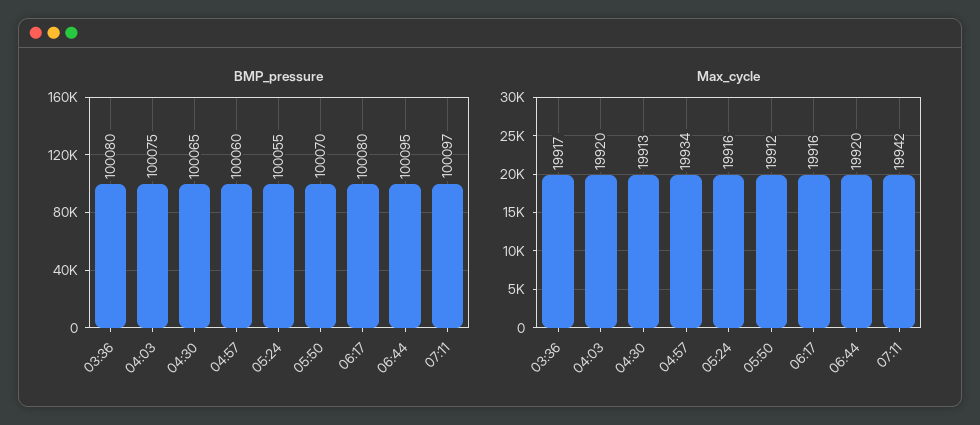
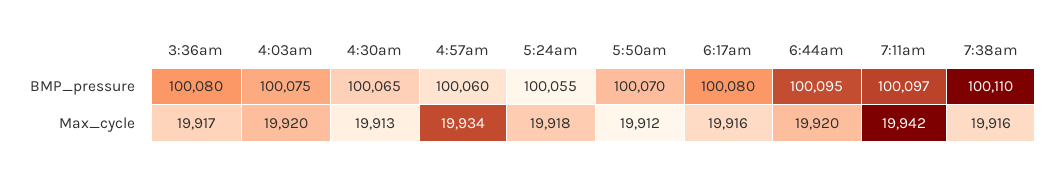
Max_cycle, 05:24: 19916 -> 19918
BMP_pressure, 7:38am: none -> 100110
Max_cycle, 7:38am: none -> 19916

